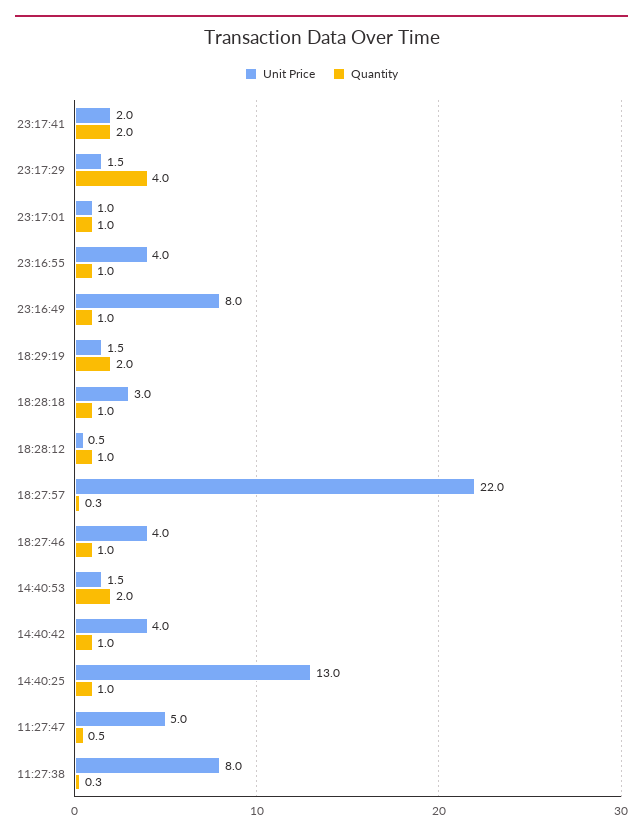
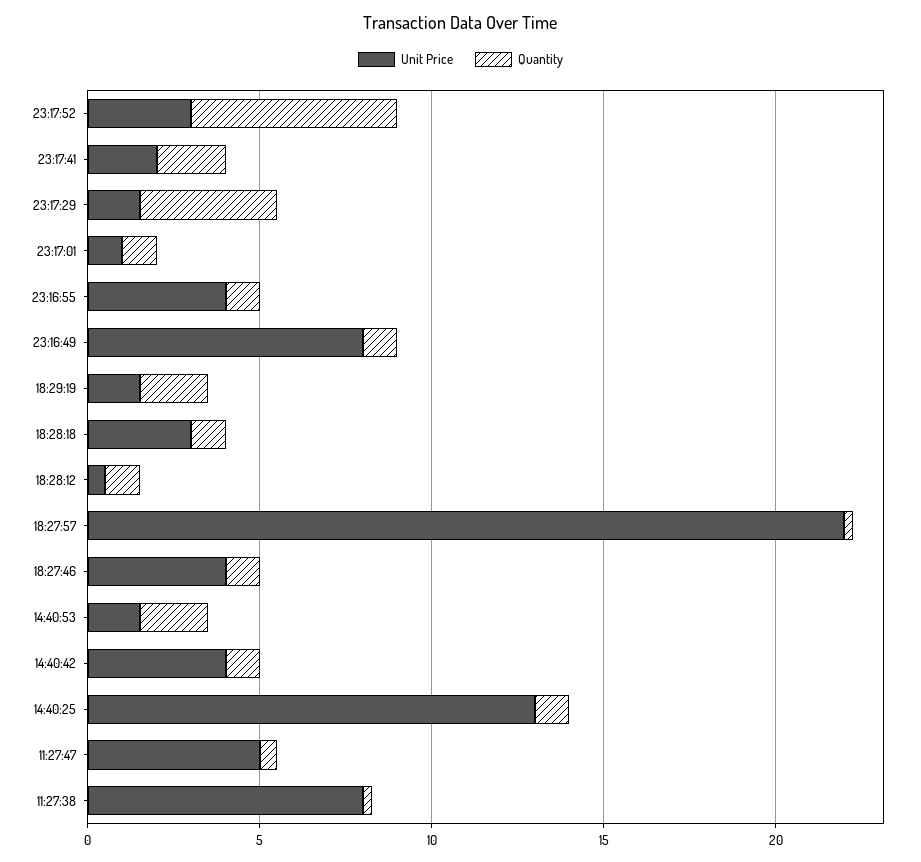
Unit Price, 23:17:52: none -> 3
Quantity, 23:17:52: none -> 6

